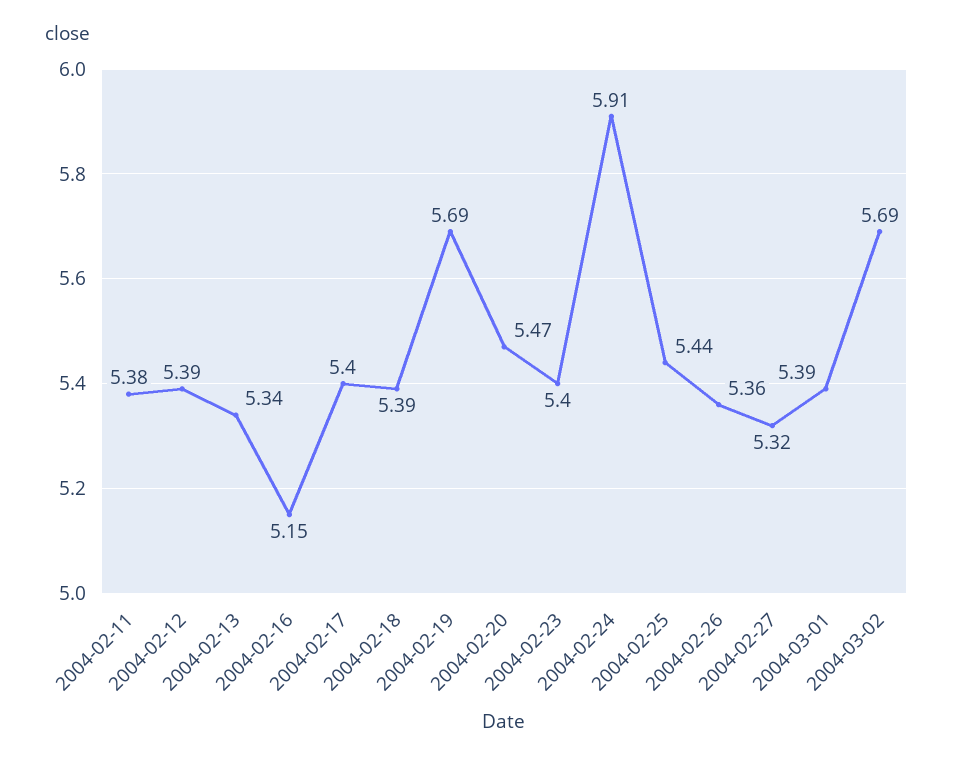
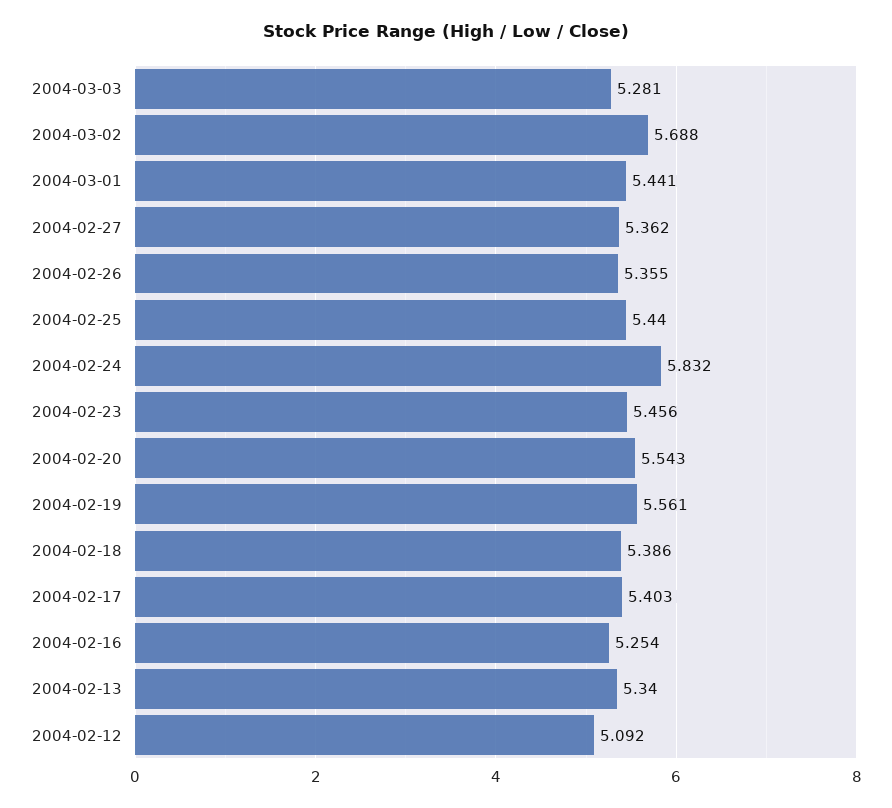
2004-02-11: 5.38 -> none
2004-02-12: 5.39 -> 5.092
2004-02-16: 5.15 -> 5.254
2004-02-19: 5.69 -> 5.561
2004-02-20: 5.47 -> 5.543
2004-02-23: 5.4 -> 5.456
2004-02-24: 5.91 -> 5.832
2004-02-27: 5.32 -> 5.362
2004-03-01: 5.39 -> 5.441
2004-03-03: none -> 5.281

